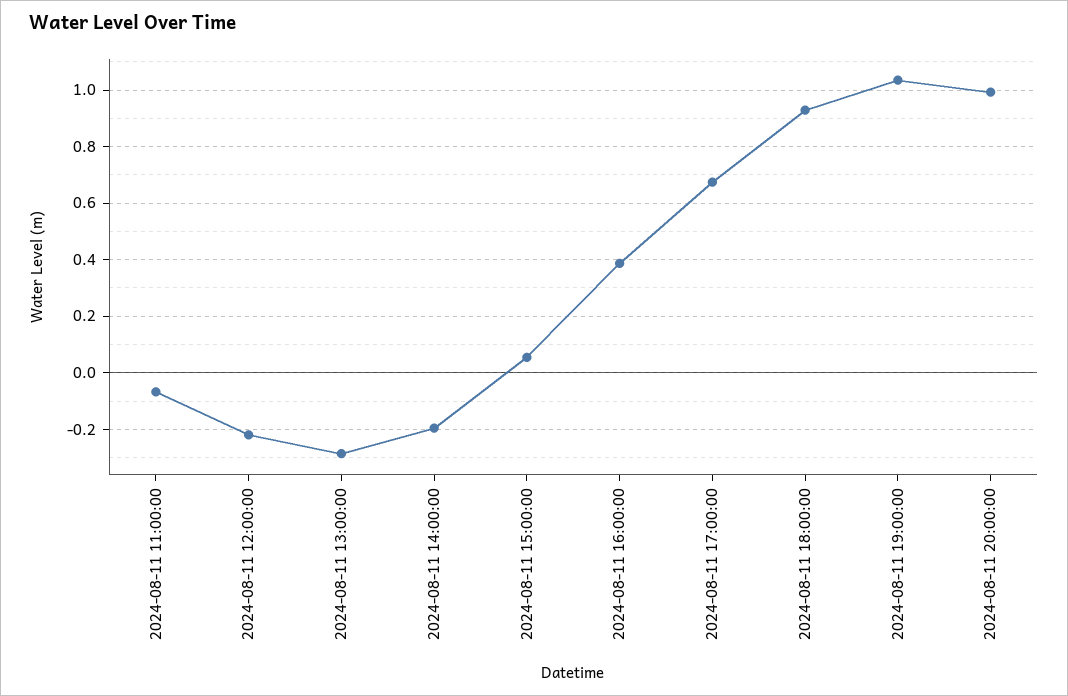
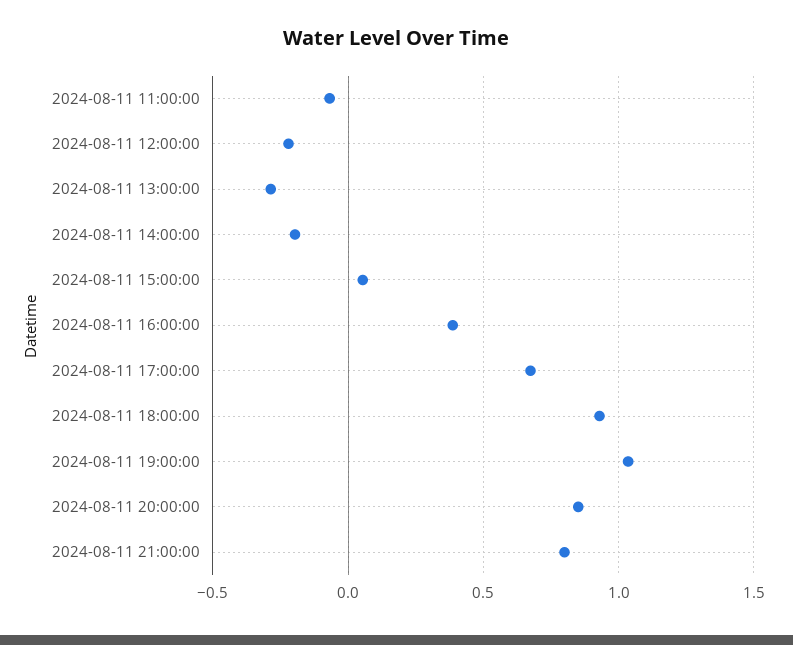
2024-08-11 20:00:00: 1 -> 0.85
2024-08-11 21:00:00: none -> 0.8

